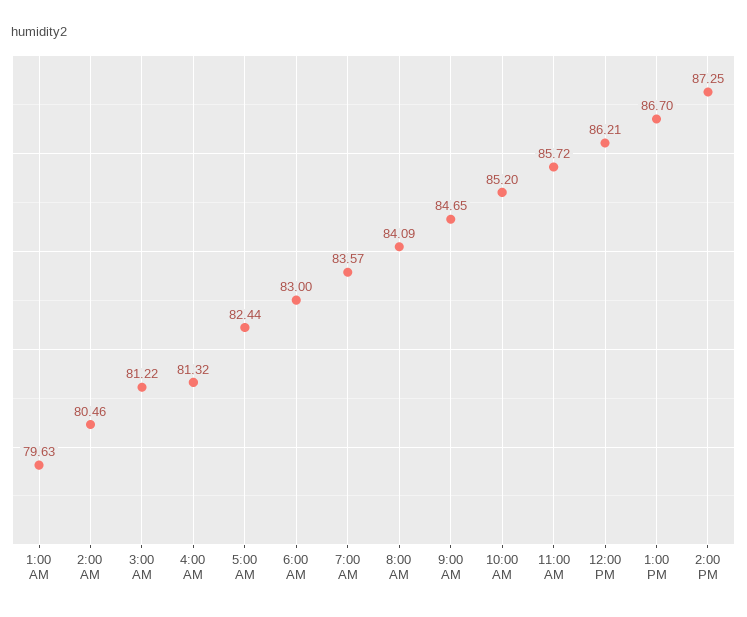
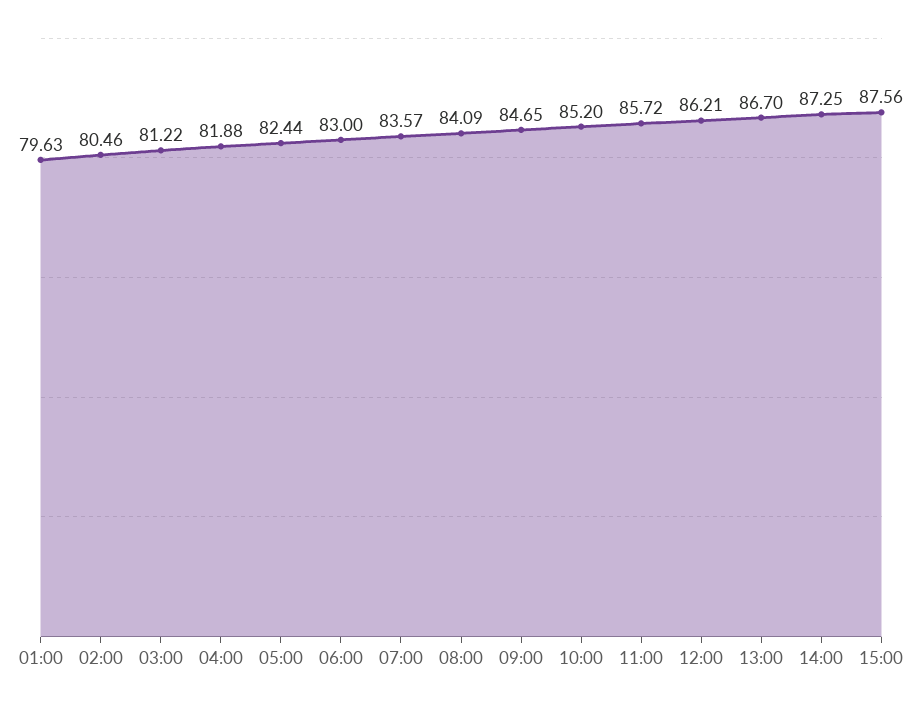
4:00 AM: 81.32 -> 81.88
15:00: none -> 87.56

